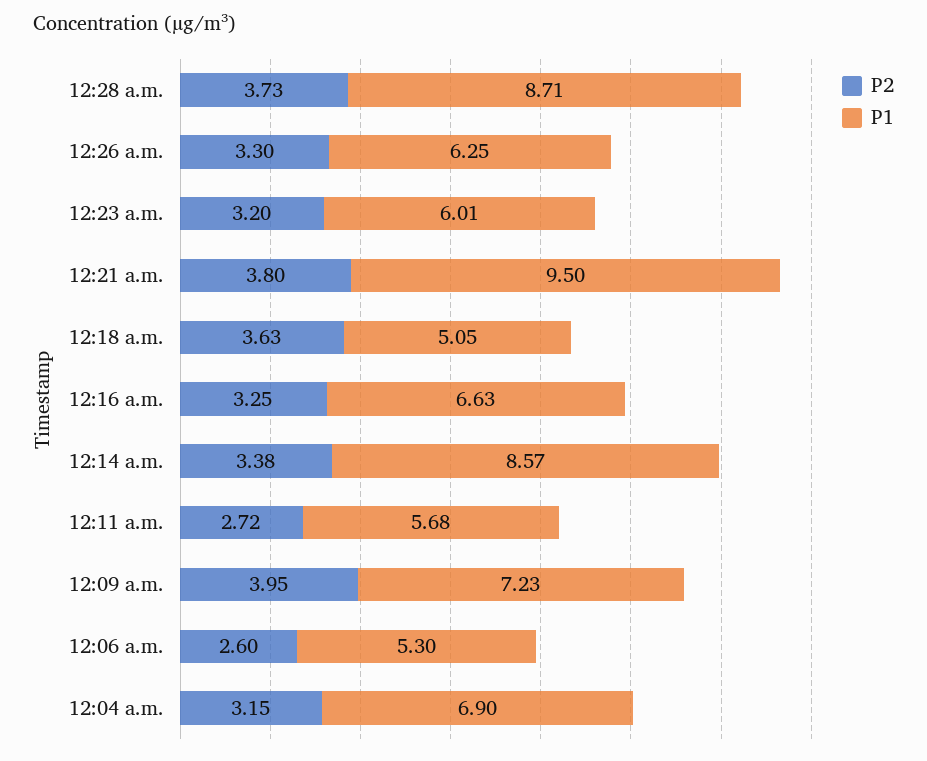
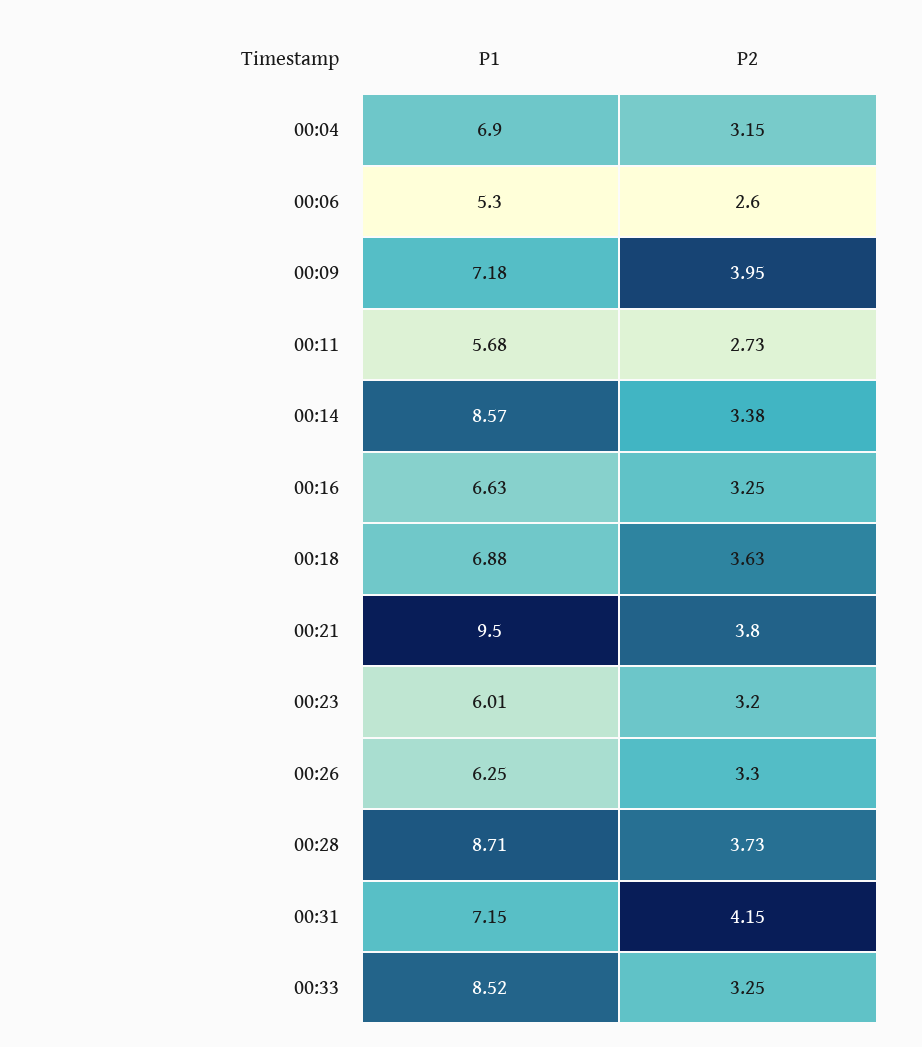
P1, 12:18 a.m.: 5.05 -> 6.88
P2, 12:11 a.m.: 2.72 -> 2.73
P1, 12:09 a.m.: 7.23 -> 7.18
P1, 00:31: none -> 7.15
P2, 00:31: none -> 4.15
P1, 00:33: none -> 8.52
P2, 00:33: none -> 3.25

